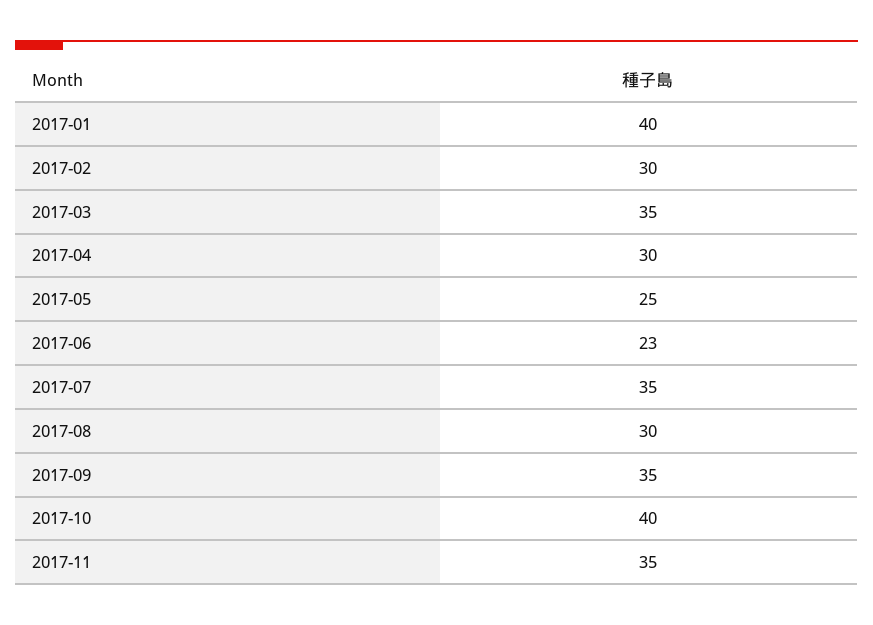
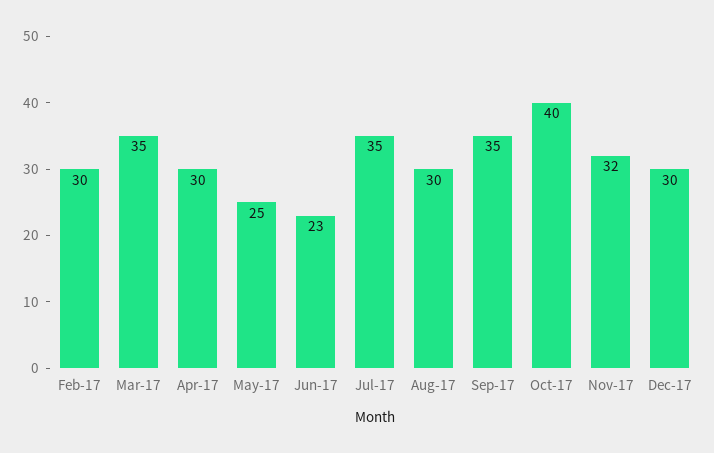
2017-01: 40 -> none
2017-11: 35 -> 32
Dec-17: none -> 30

